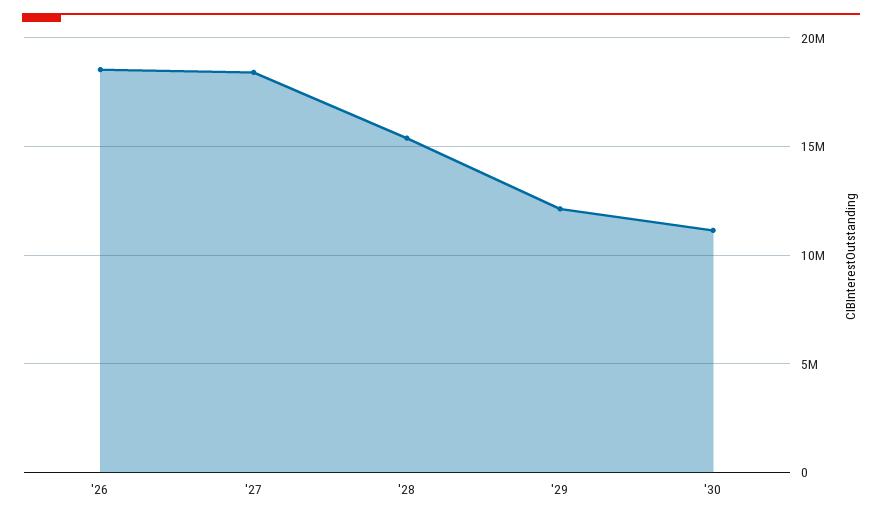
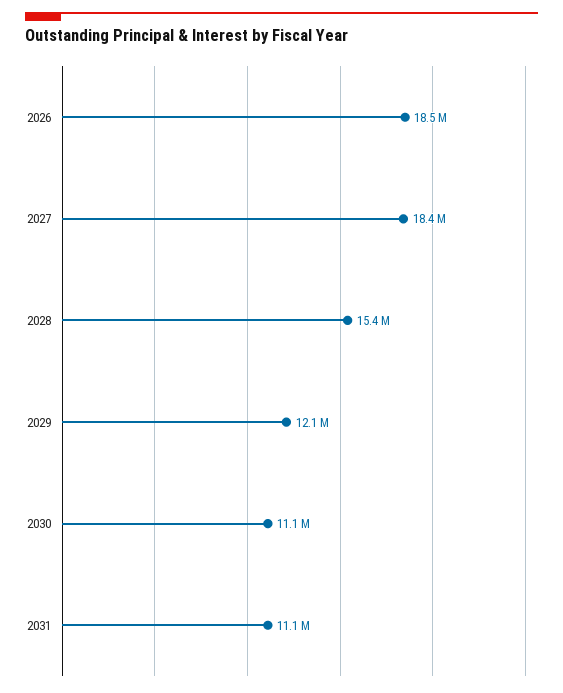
2031: none -> 11100000

